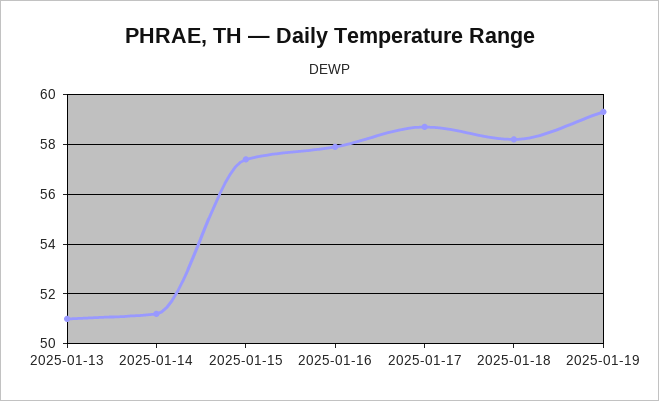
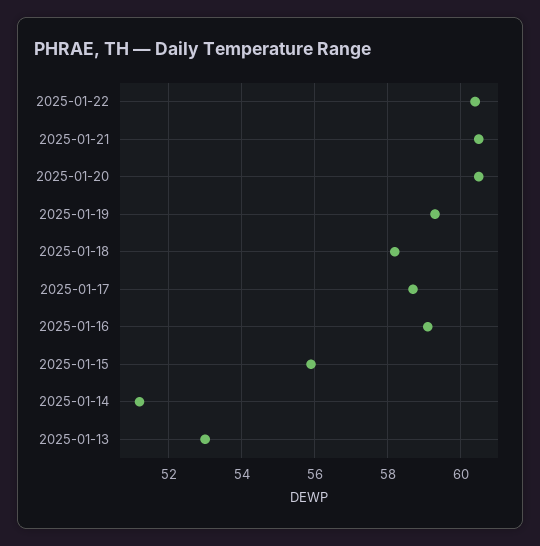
2025-01-13: 51 -> 53
2025-01-15: 57.5 -> 56
2025-01-16: 58 -> 59
2025-01-22: none -> 60.5
2025-01-21: none -> 60.5
2025-01-20: none -> 60.5

